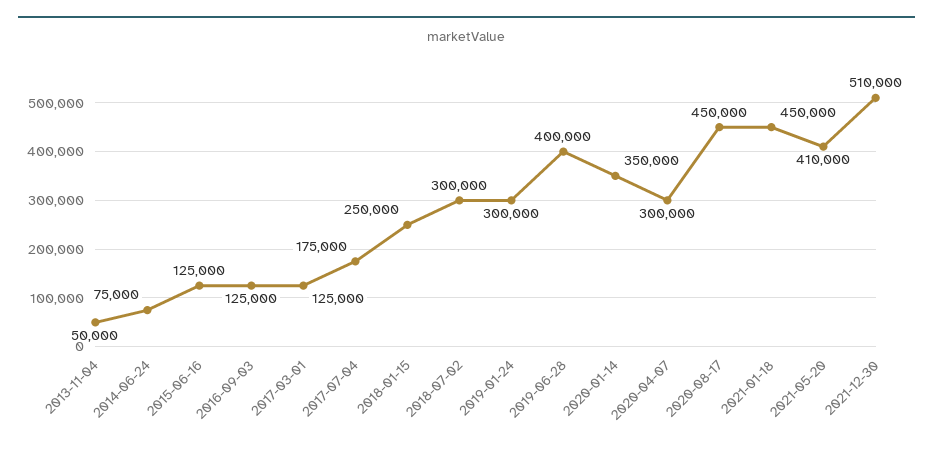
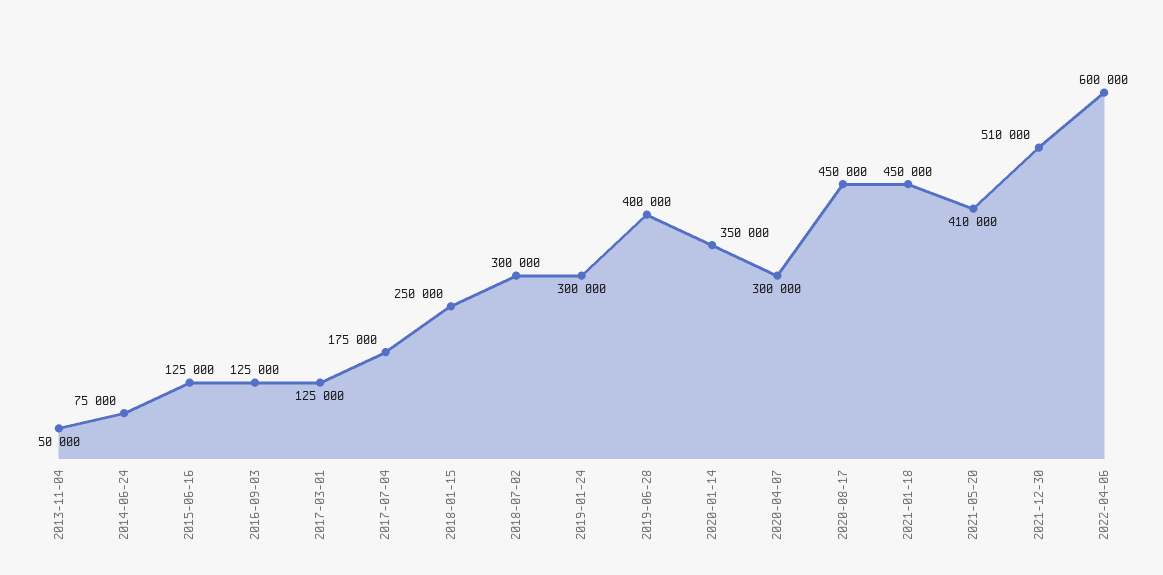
2022-04-06: none -> 600000

